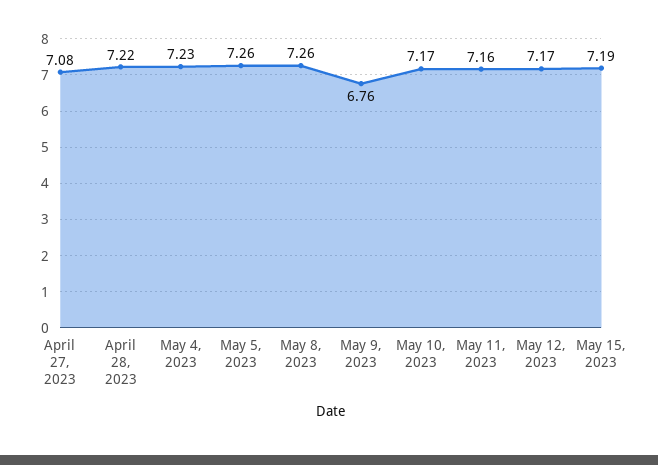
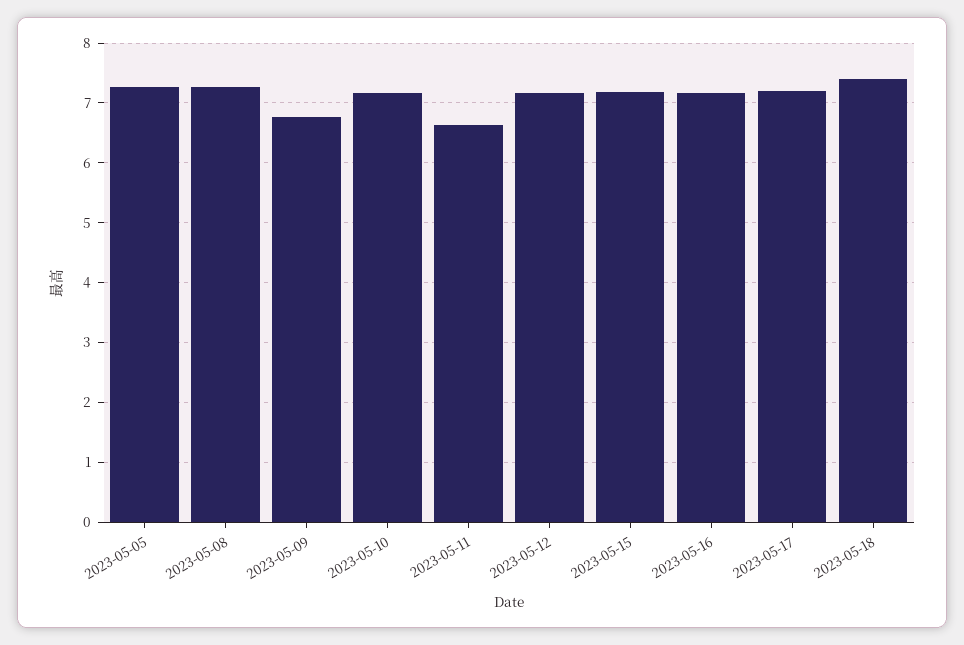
April 27, 2023: 7.08 -> none
April 28, 2023: 7.22 -> none
May 4, 2023: 7.23 -> none
May 11, 2023: 7.16 -> 6.6
2023-05-16: none -> 7.2
2023-05-17: none -> 7.2
2023-05-18: none -> 7.4

